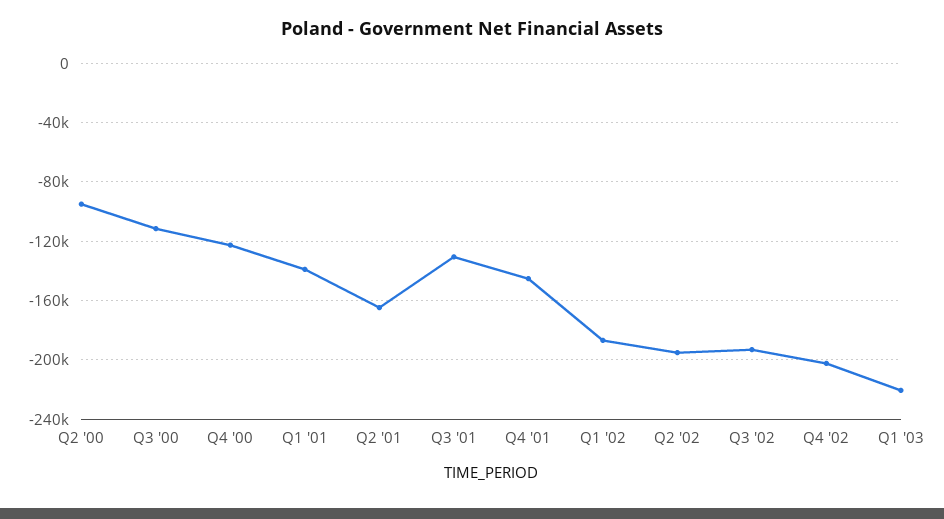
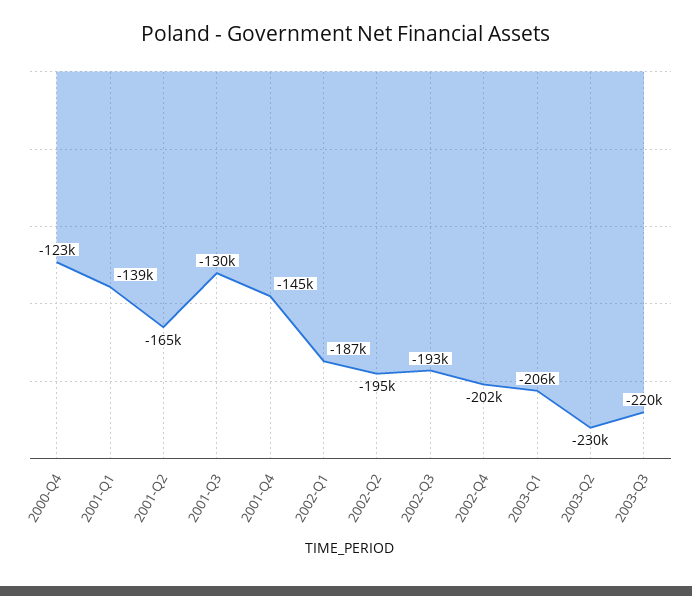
Q2 '00: -95000 -> none
Q3 '00: -110000 -> none
Q1 '03: -220000 -> -206000
2003-Q2: none -> -230000
2003-Q3: none -> -220000

